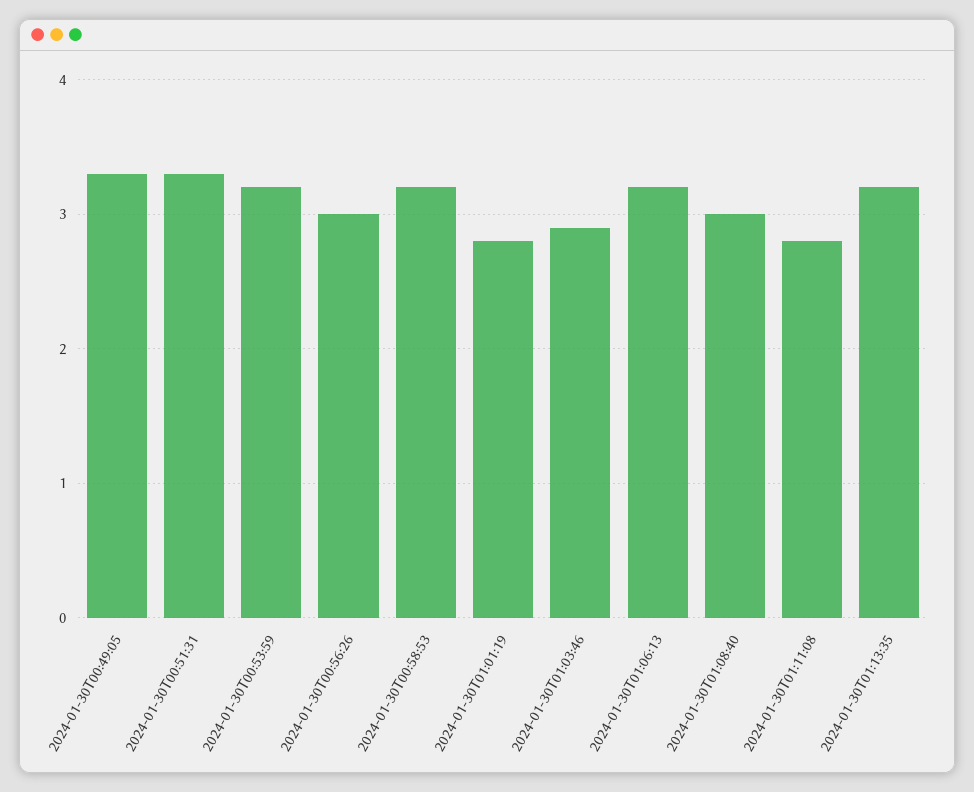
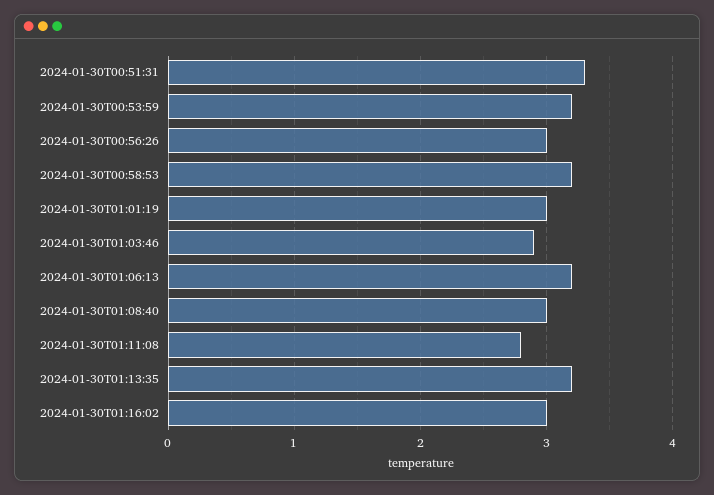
2024-01-30T00:49:05: 3.3 -> none
2024-01-30T01:01:19: 2.8 -> 3
2024-01-30T01:16:02: none -> 3

